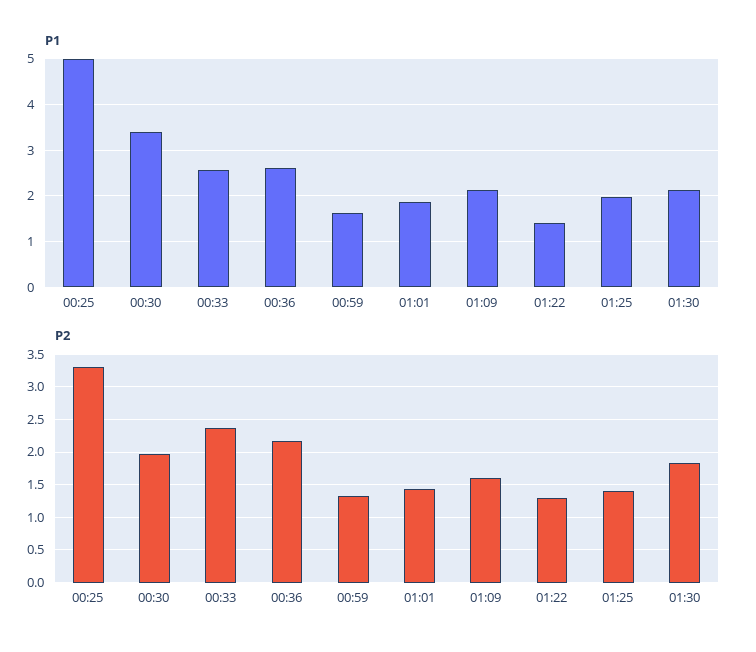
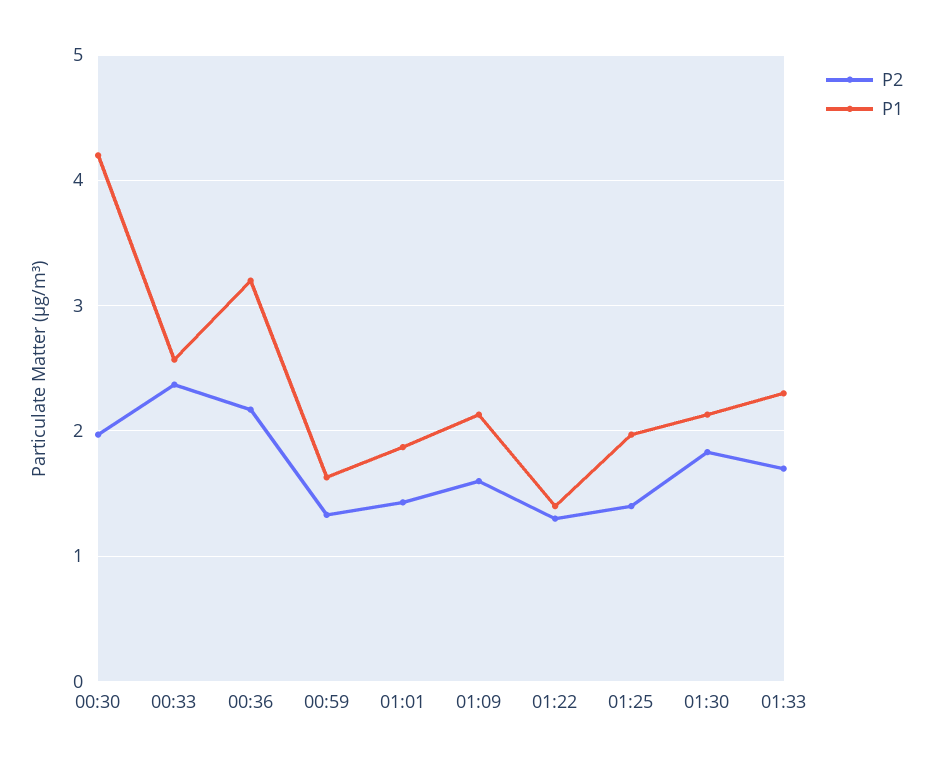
P1, 00:25: 5 -> none
P1, 00:30: 3.4 -> 4.2
P1, 00:36: 2.6 -> 3.2
P2, 00:25: 3.3 -> none
P2, 01:33: none -> 1.7
P1, 01:33: none -> 2.3

